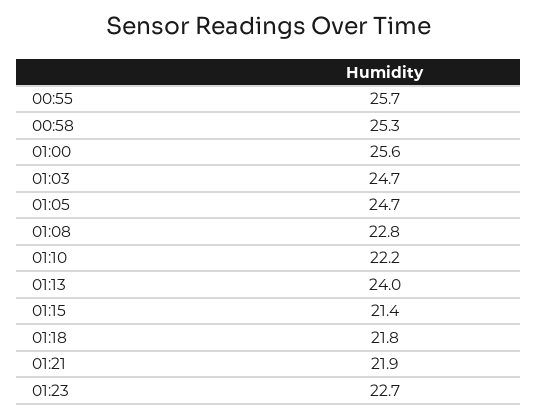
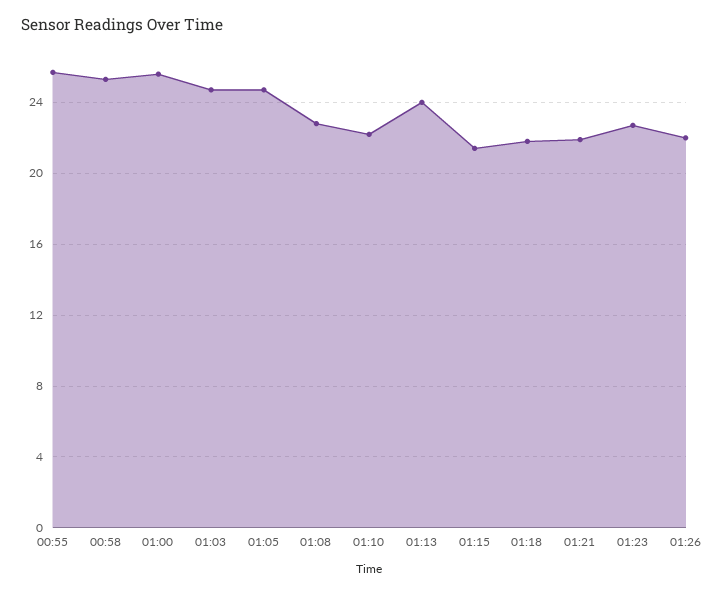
01:26: none -> 22

